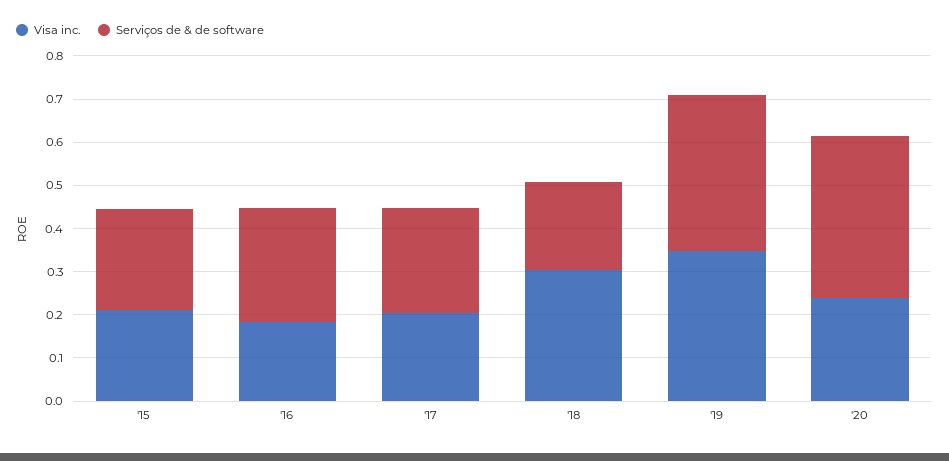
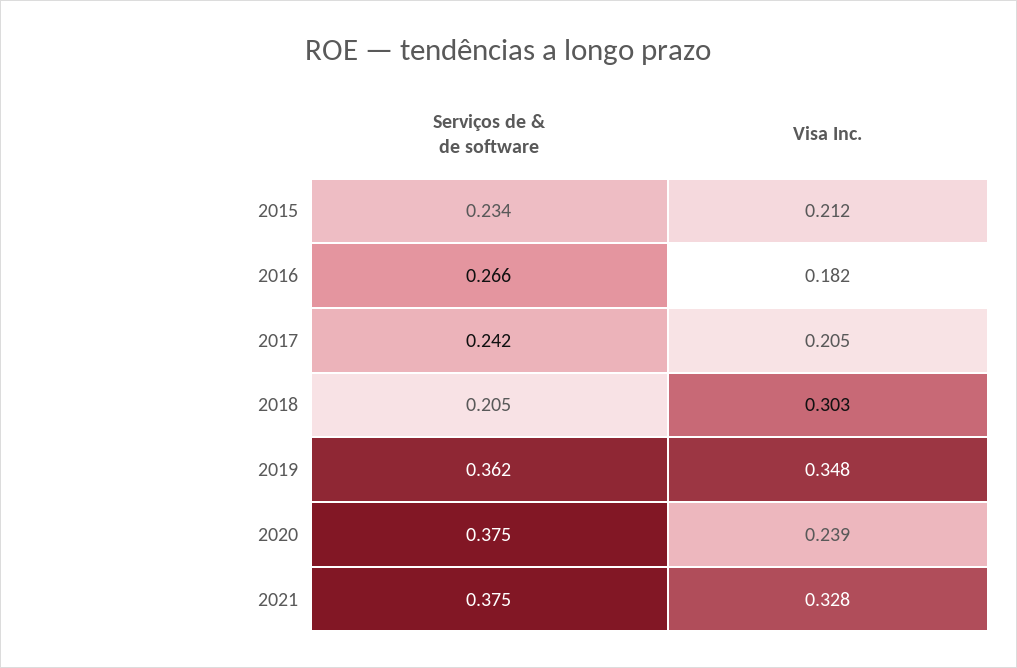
Serviços de & de software, 2021: none -> 0.375
Visa inc., 2021: none -> 0.328

